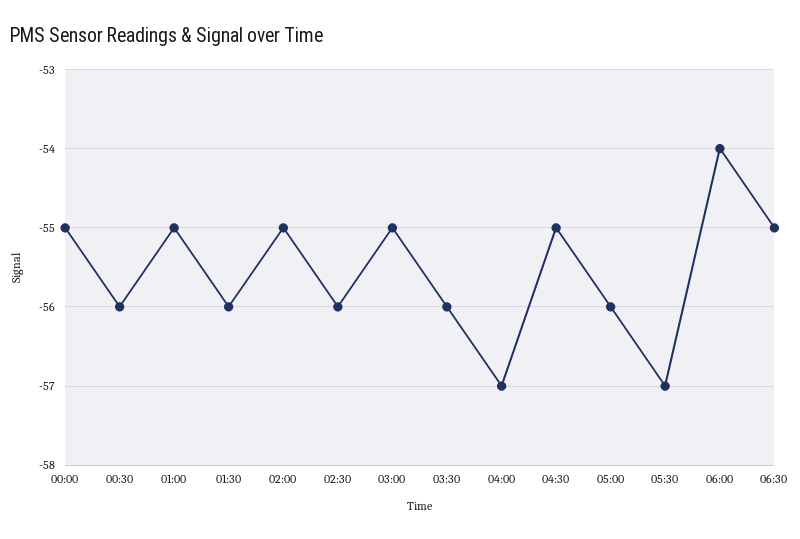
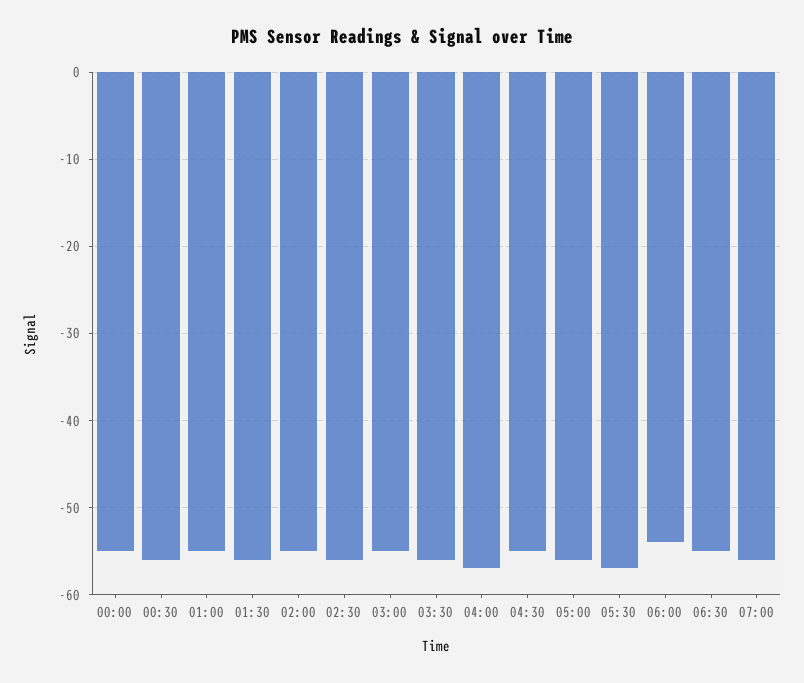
07:00: none -> -56

